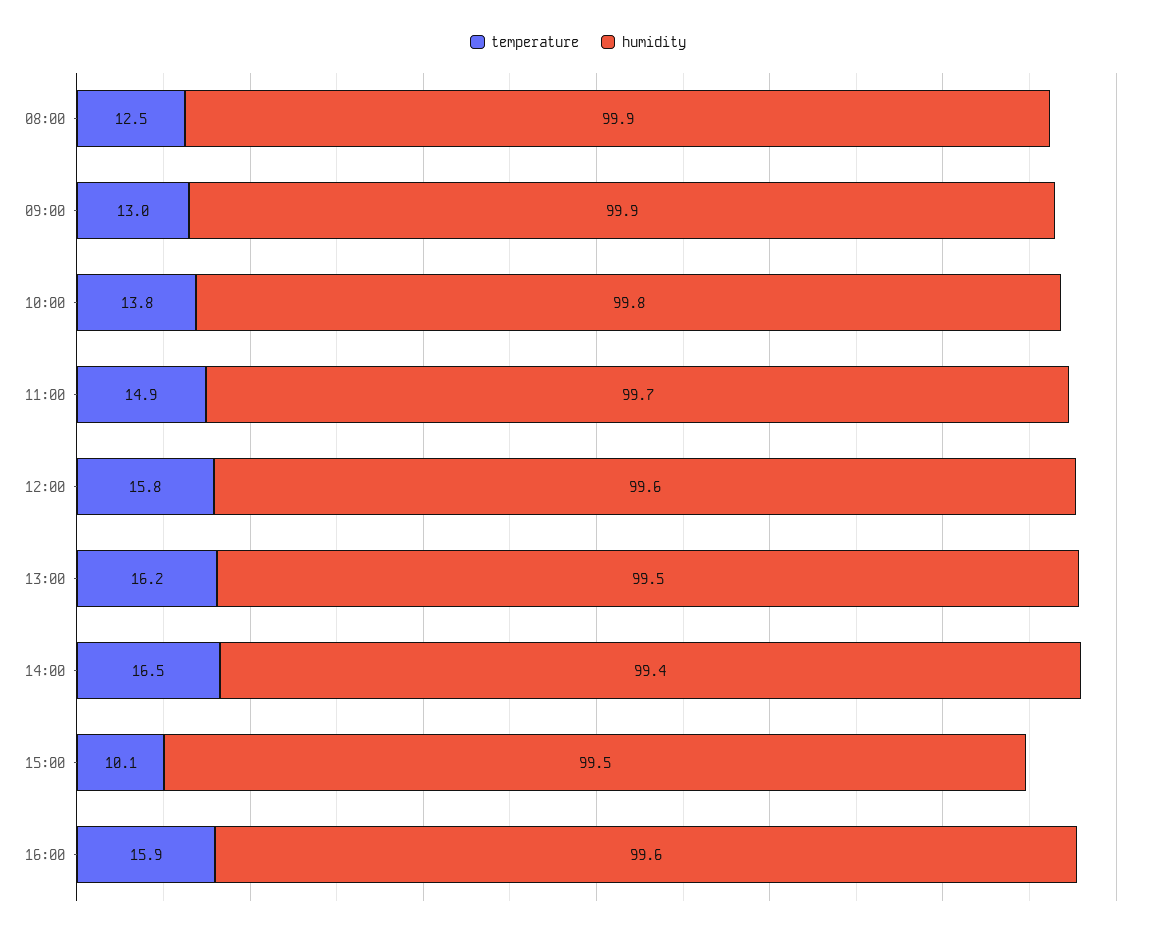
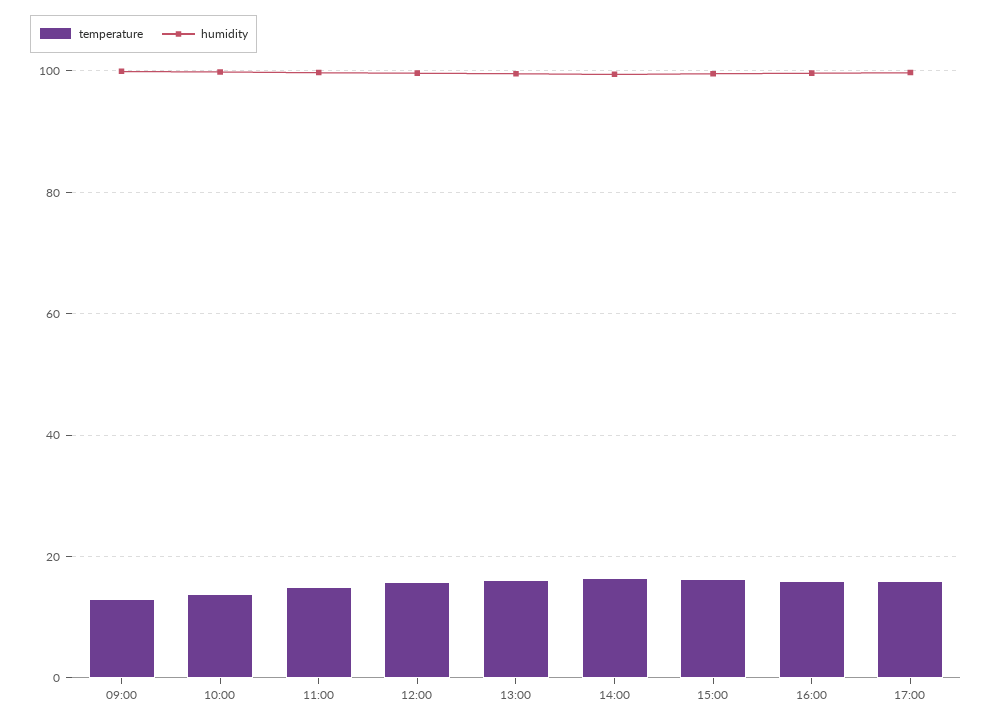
temperature, 08:00: 12.5 -> none
humidity, 08:00: 99.9 -> none
temperature, 15:00: 10.1 -> 16
temperature, 17:00: none -> 16
humidity, 17:00: none -> 100

